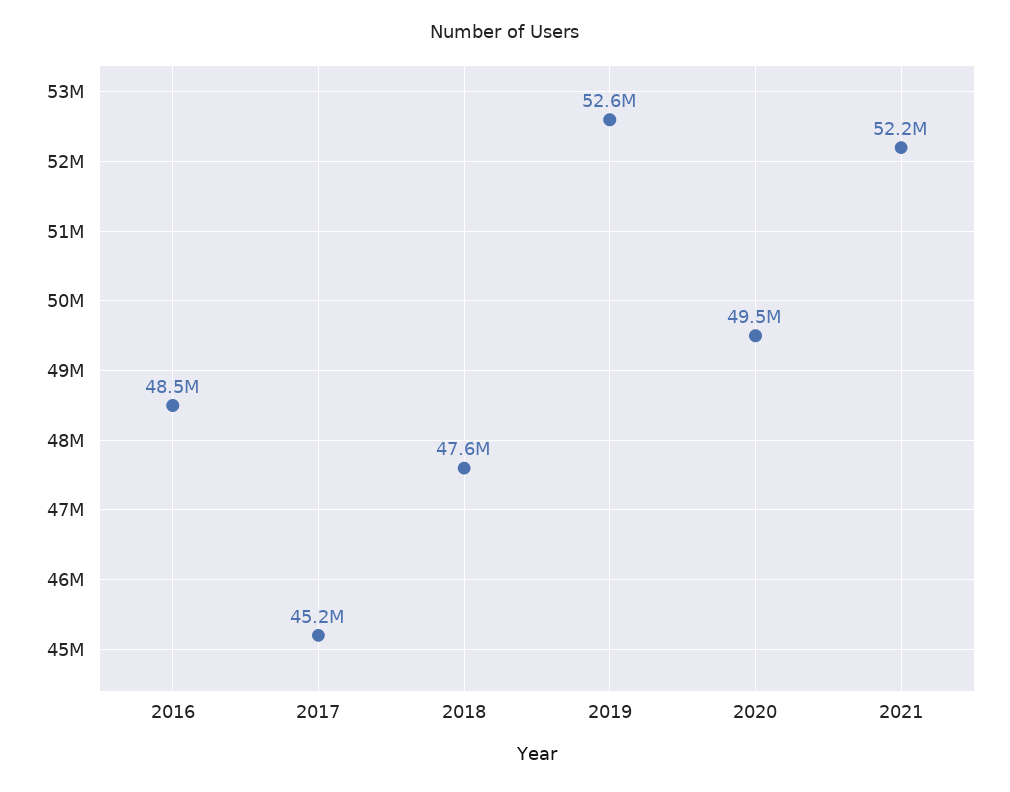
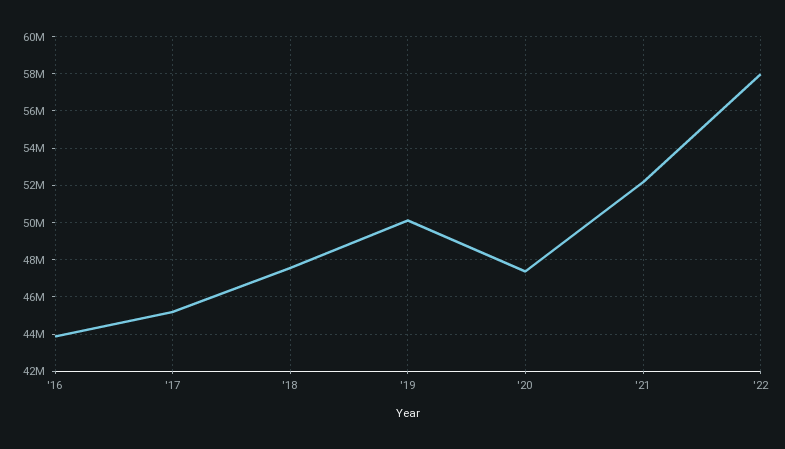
2016: 48500000 -> 44000000
2019: 52600000 -> 50000000
2020: 49500000 -> 47500000
'22: none -> 58000000

